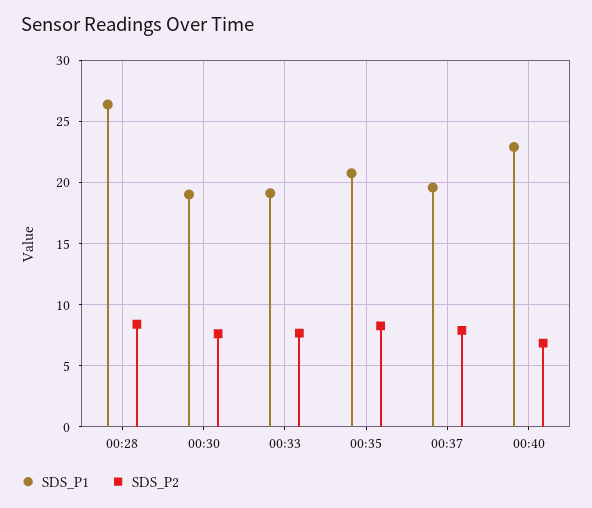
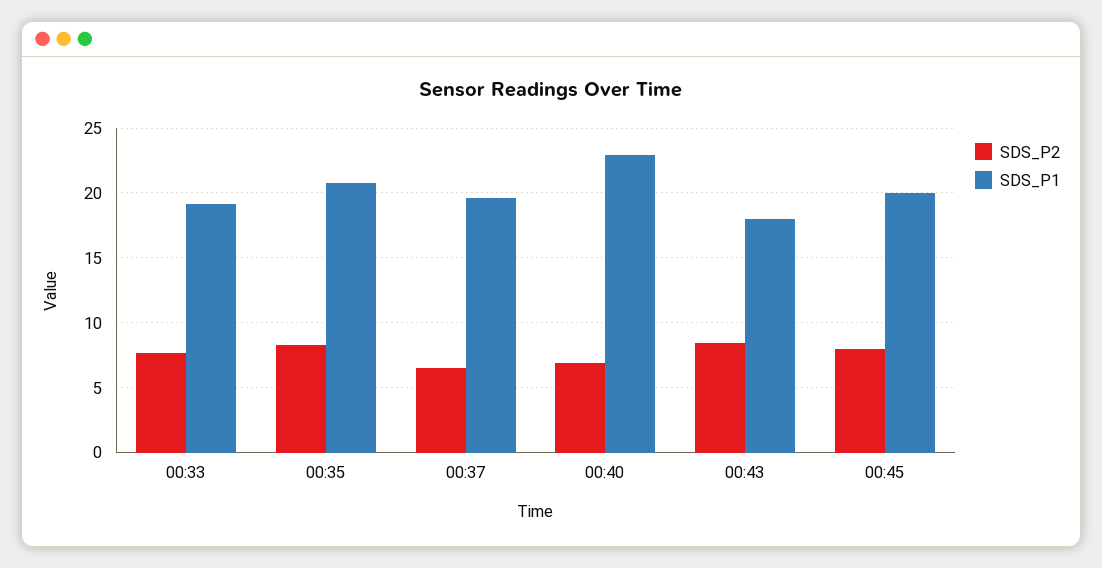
SDS_P1, 00:28: 26.5 -> none
SDS_P2, 00:28: 8.5 -> none
SDS_P1, 00:30: 19 -> none
SDS_P2, 00:30: 7.5 -> none
SDS_P2, 00:37: 8 -> 6.5
SDS_P2, 00:43: none -> 8.5
SDS_P1, 00:43: none -> 18
SDS_P2, 00:45: none -> 8
SDS_P1, 00:45: none -> 20

